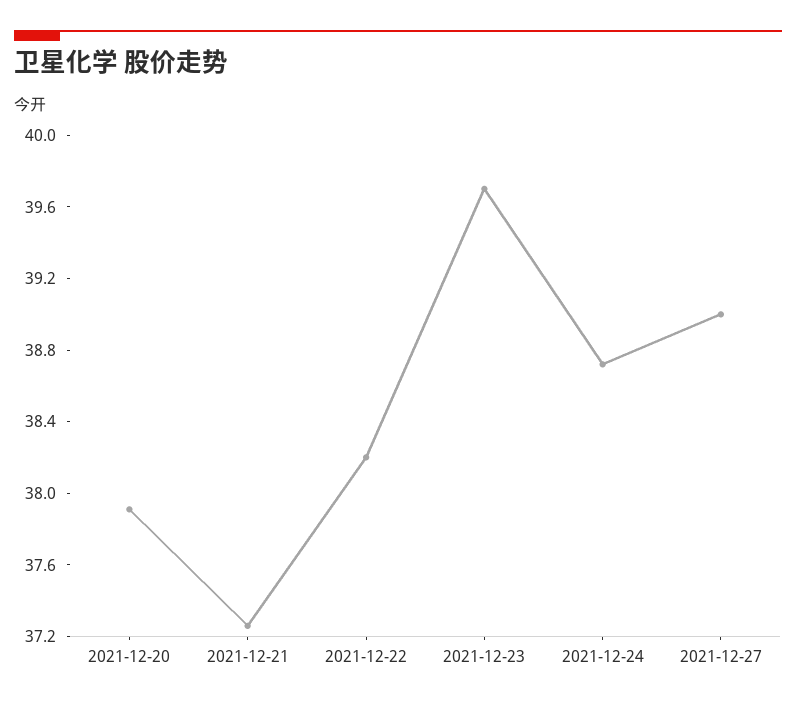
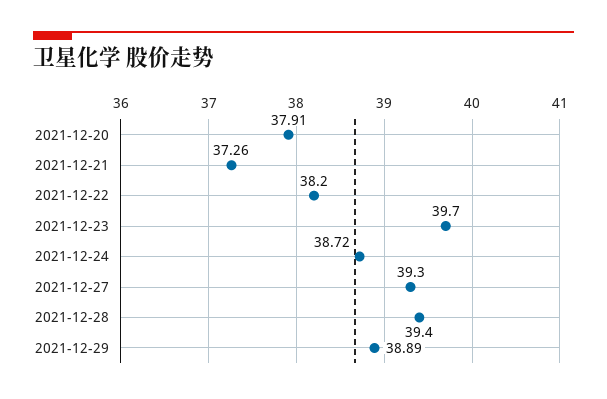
2021-12-27: 39 -> 39.3
2021-12-28: none -> 39.4
2021-12-29: none -> 38.89

